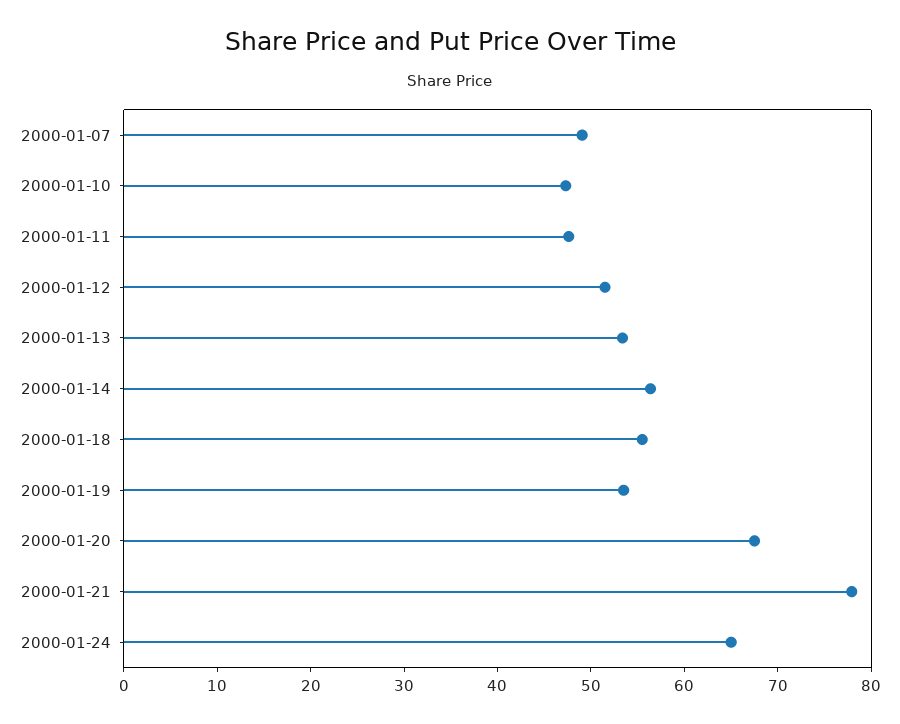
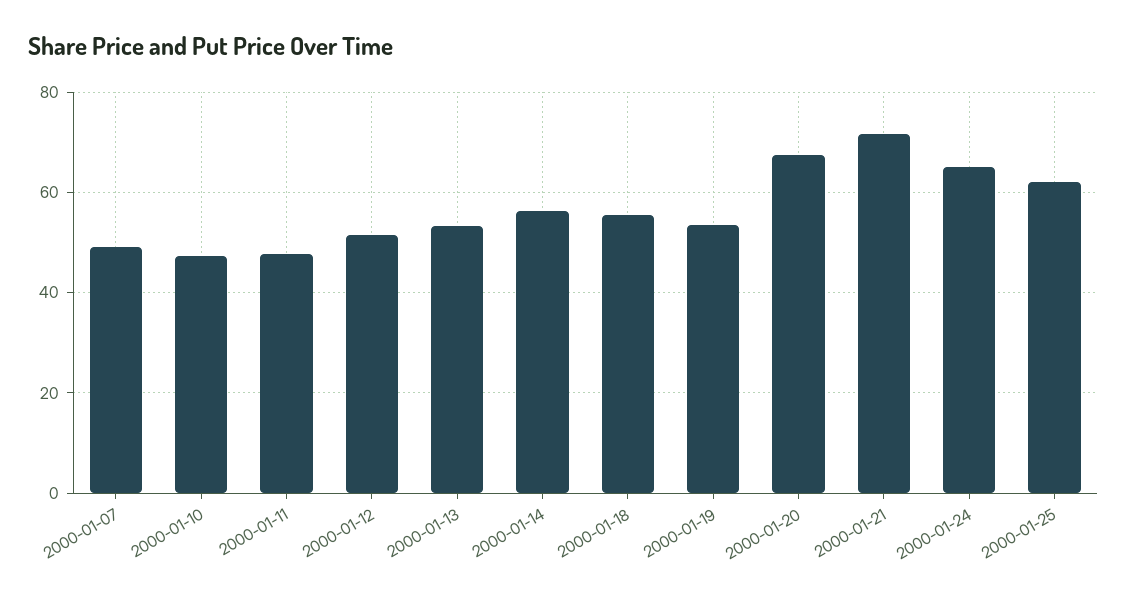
2000-01-21: 78 -> 72
2000-01-25: none -> 62

